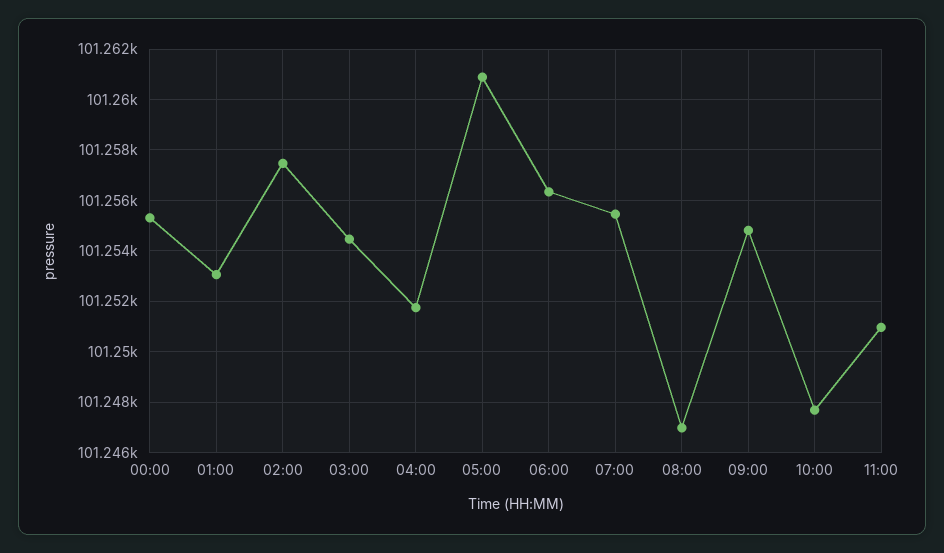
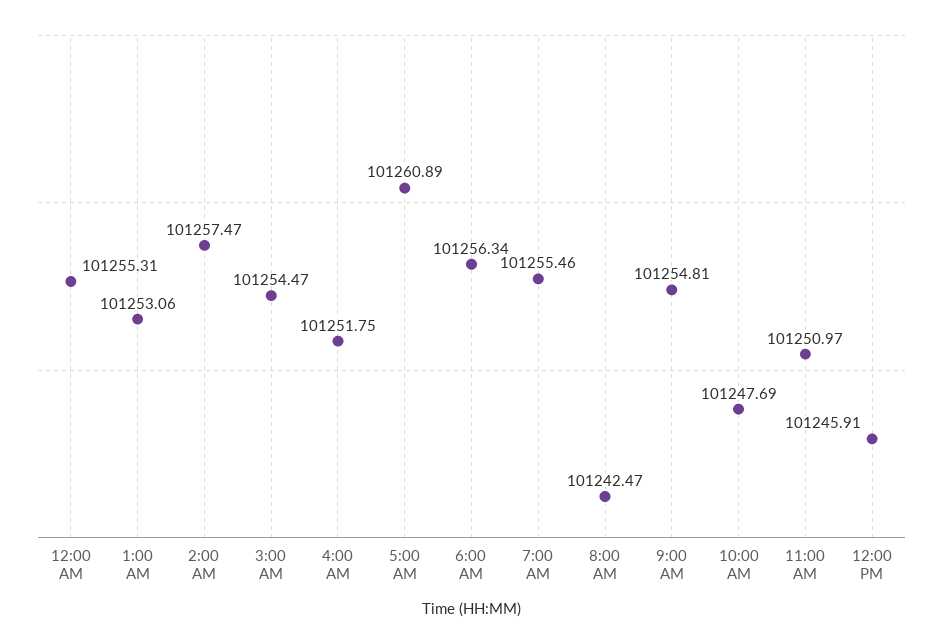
08:00: 101247 -> 101242.47
12:00 PM: none -> 101245.91

